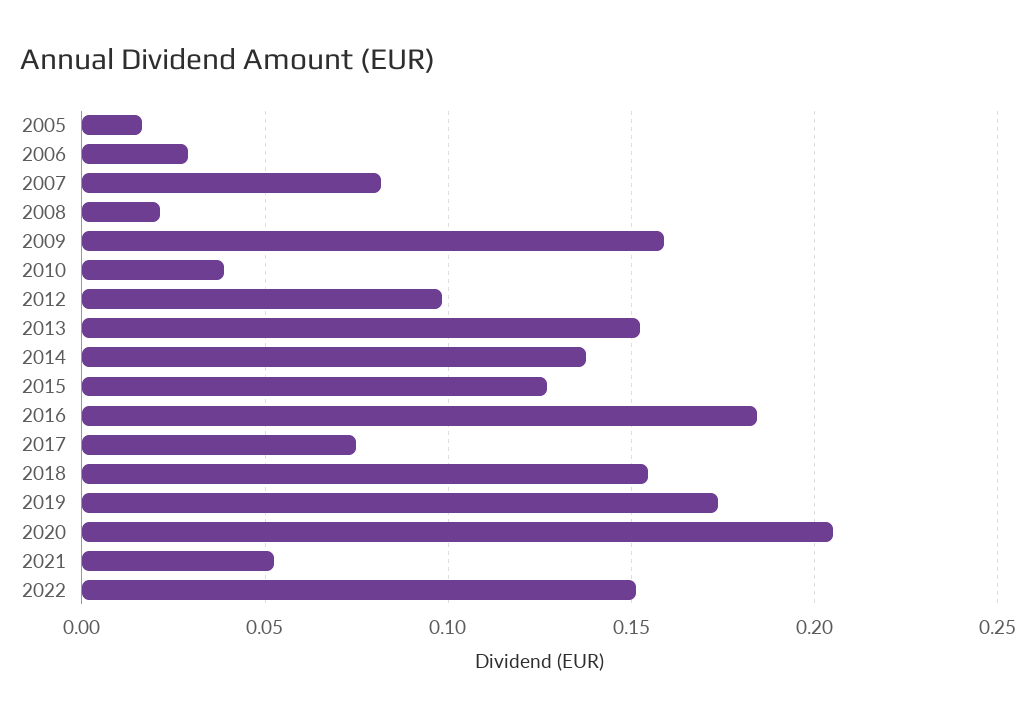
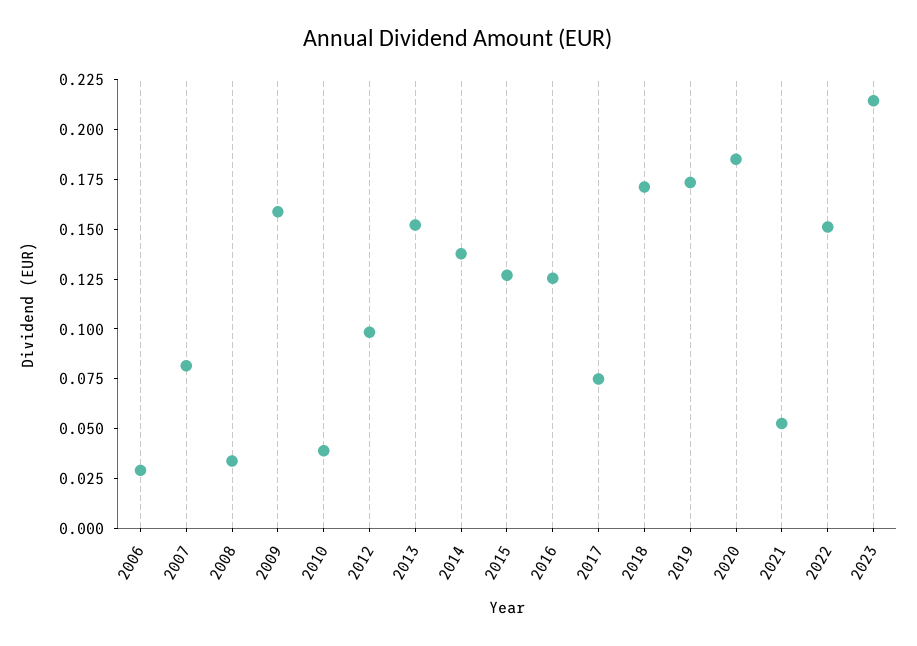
2005: 0.015 -> none
2008: 0.02 -> 0.035
2016: 0.185 -> 0.125
2018: 0.155 -> 0.17
2020: 0.205 -> 0.185
2023: none -> 0.215

